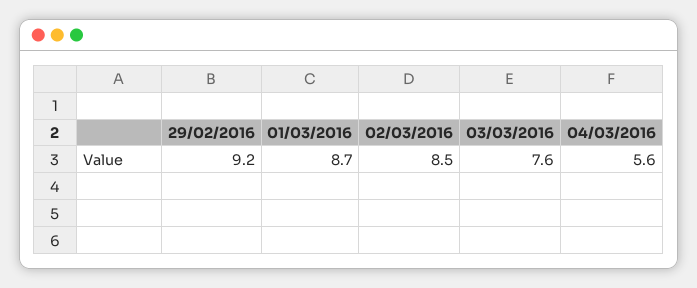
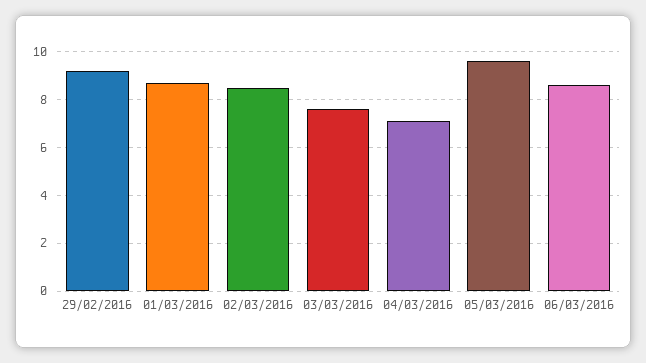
04/03/2016: 5.6 -> 7
05/03/2016: none -> 9.5
06/03/2016: none -> 8.5

